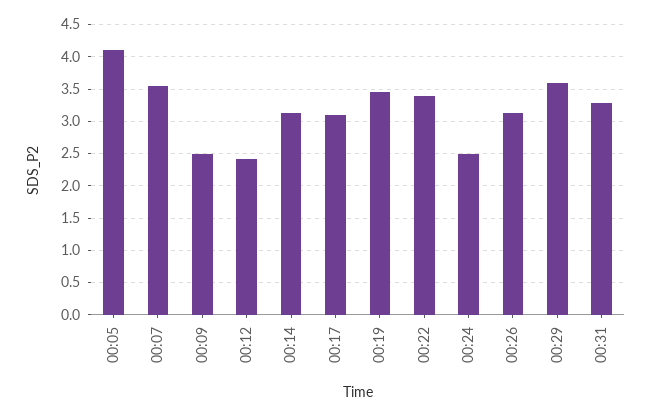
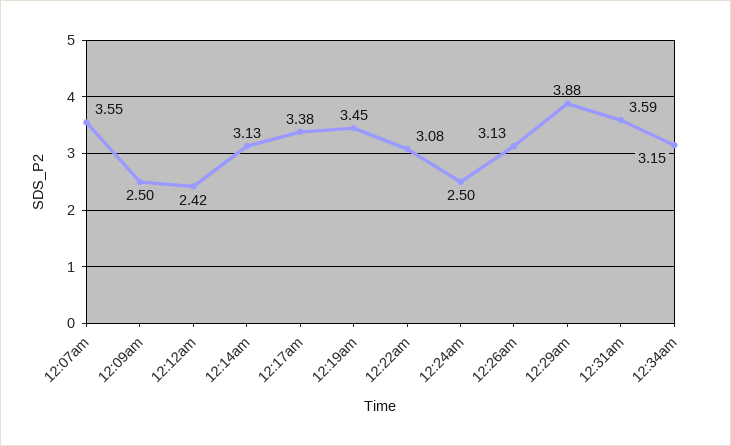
00:05: 4.1 -> none
00:17: 3.1 -> 3.38
00:22: 3.4 -> 3.08
00:29: 3.6 -> 3.88
00:31: 3.3 -> 3.59
12:34am: none -> 3.15

